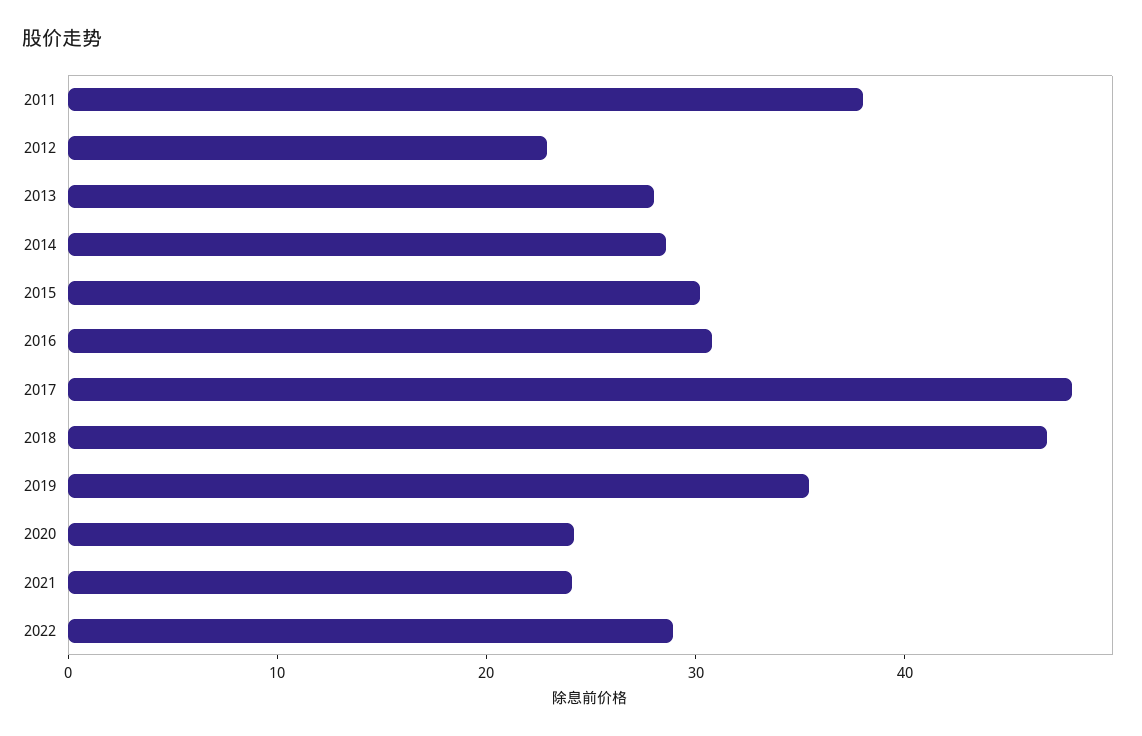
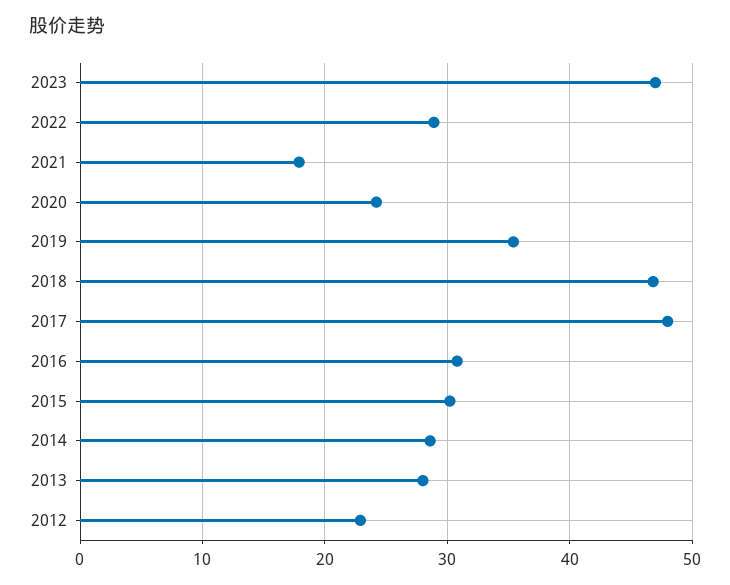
2011: 38 -> none
2021: 24 -> 18
2023: none -> 47

